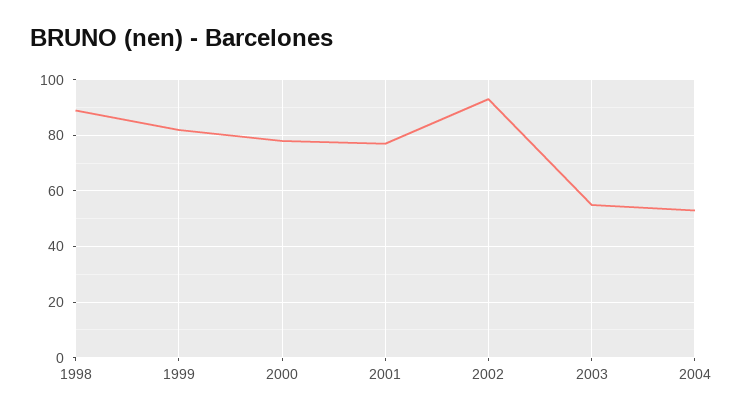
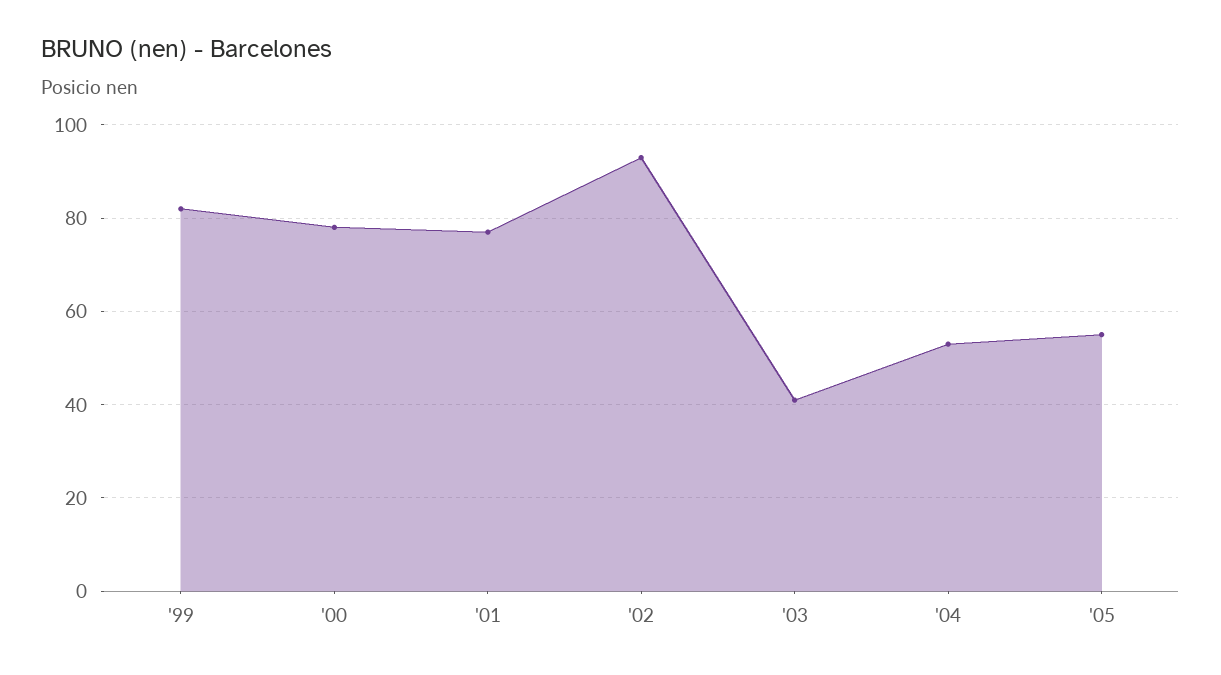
1998: 90 -> none
2003: 55 -> 40
'05: none -> 55

